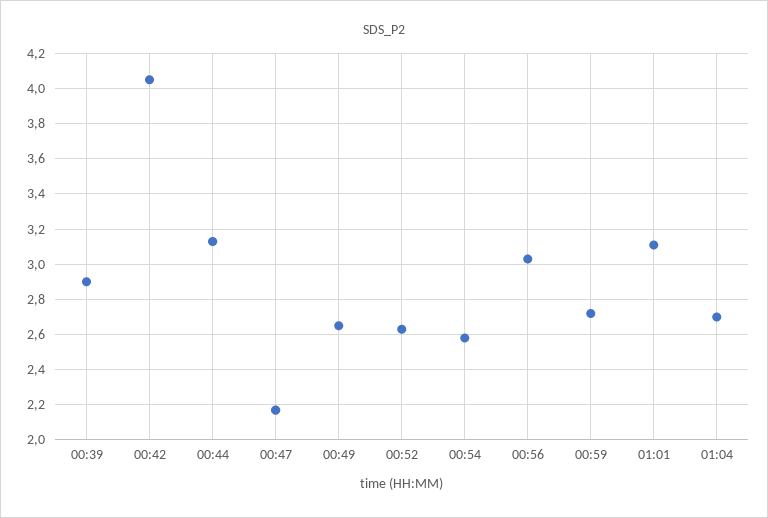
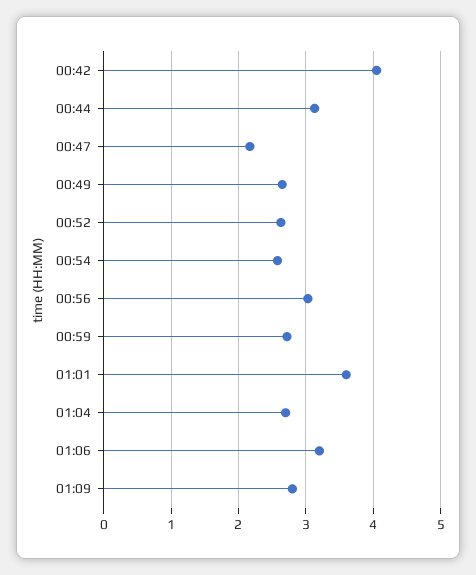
00:39: 2.9 -> none
01:01: 3.1 -> 3.6
01:06: none -> 3.2
01:09: none -> 2.8

